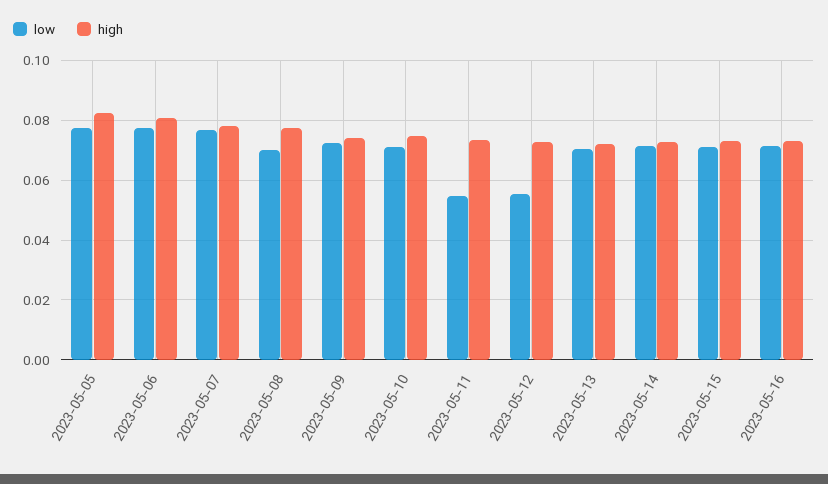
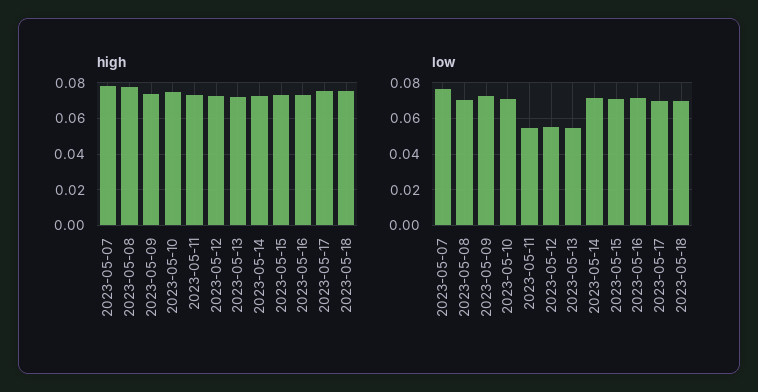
low, 2023-05-05: 0.0775 -> none
high, 2023-05-05: 0.0825 -> none
low, 2023-05-06: 0.0775 -> none
high, 2023-05-06: 0.08 -> none
low, 2023-05-13: 0.07 -> 0.055
high, 2023-05-17: none -> 0.075
high, 2023-05-18: none -> 0.075
low, 2023-05-17: none -> 0.07
low, 2023-05-18: none -> 0.07

